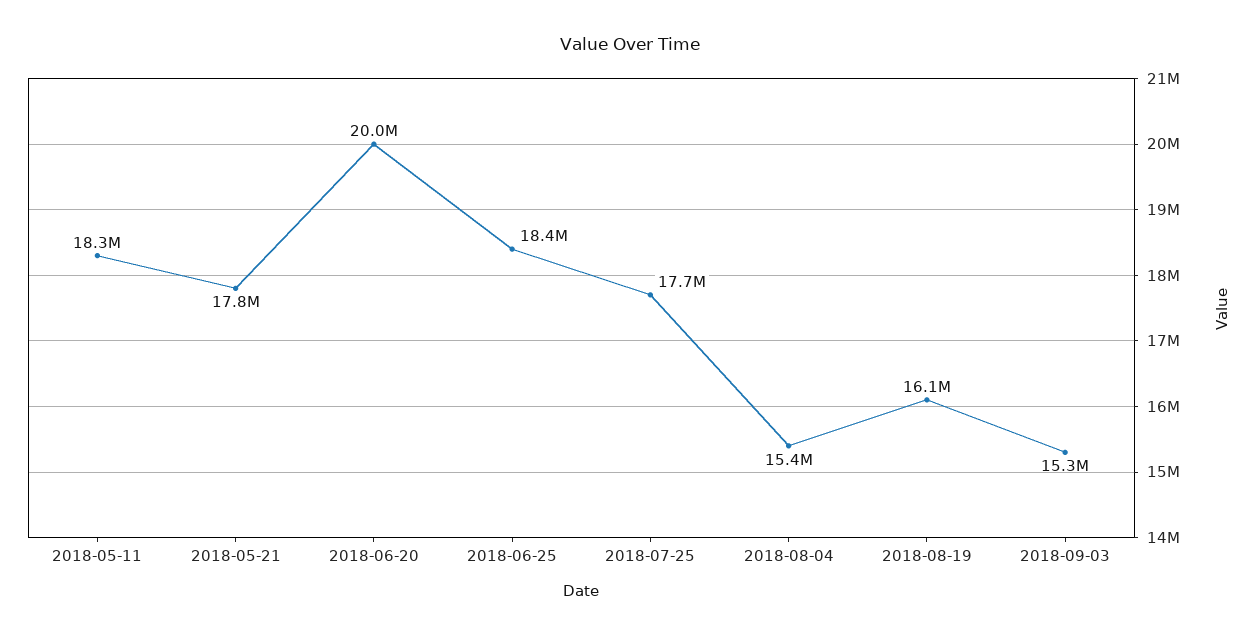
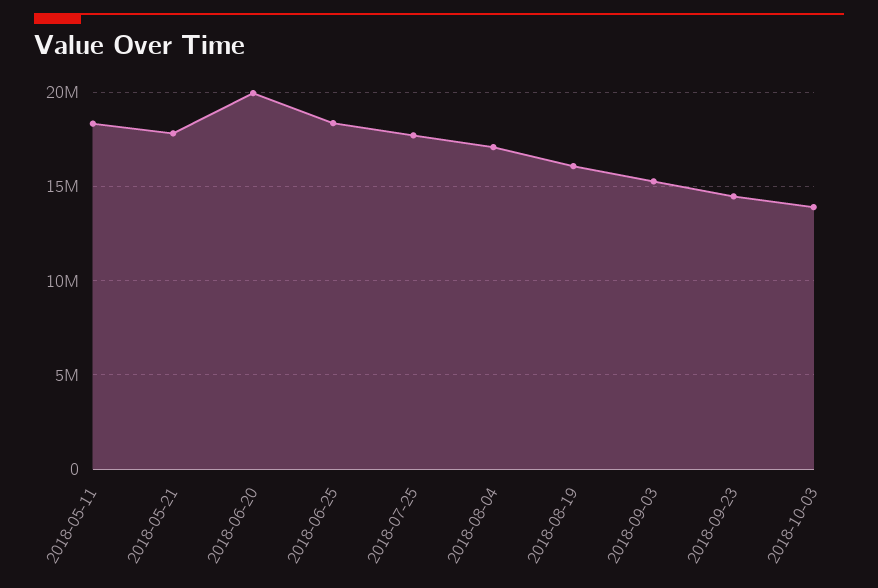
2018-08-04: 15400000 -> 17000000
2018-09-23: none -> 14500000
2018-10-03: none -> 14000000

